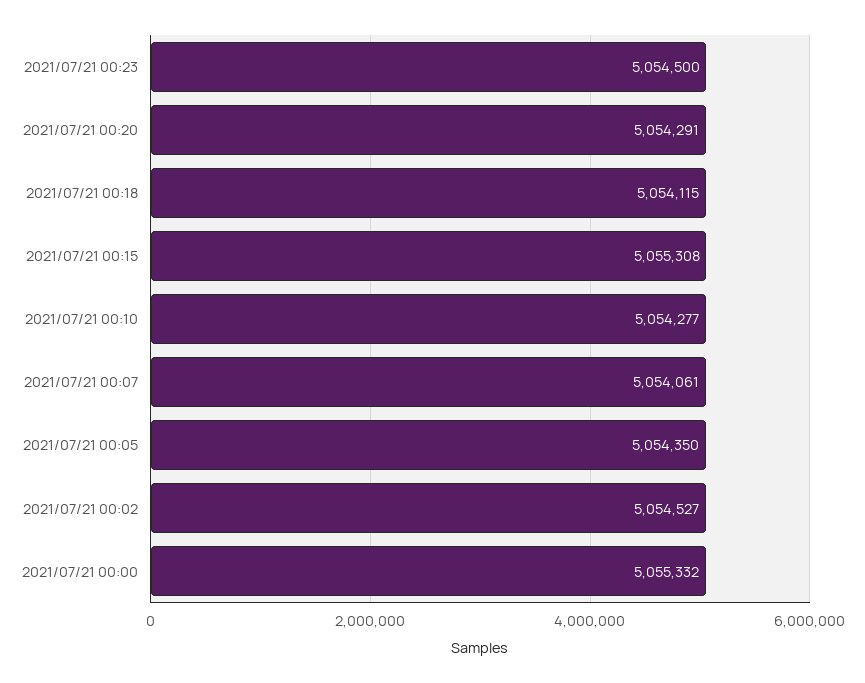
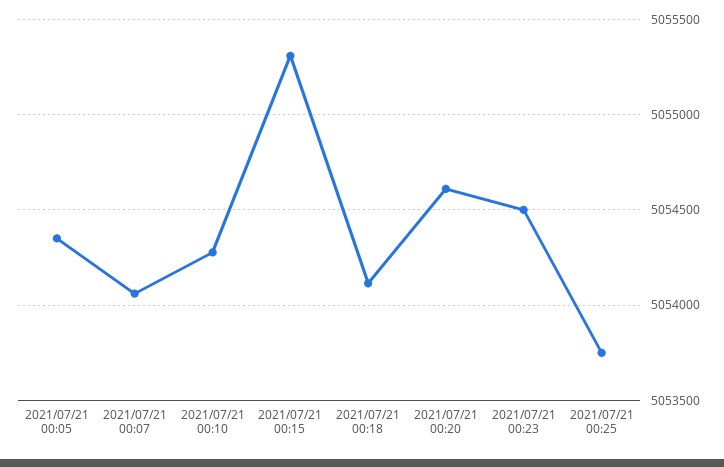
2021/07/21 00:20: 5054291 -> 5054600
2021/07/21 00:02: 5054527 -> none
2021/07/21 00:00: 5055332 -> none
2021/07/21 00:25: none -> 5053750

